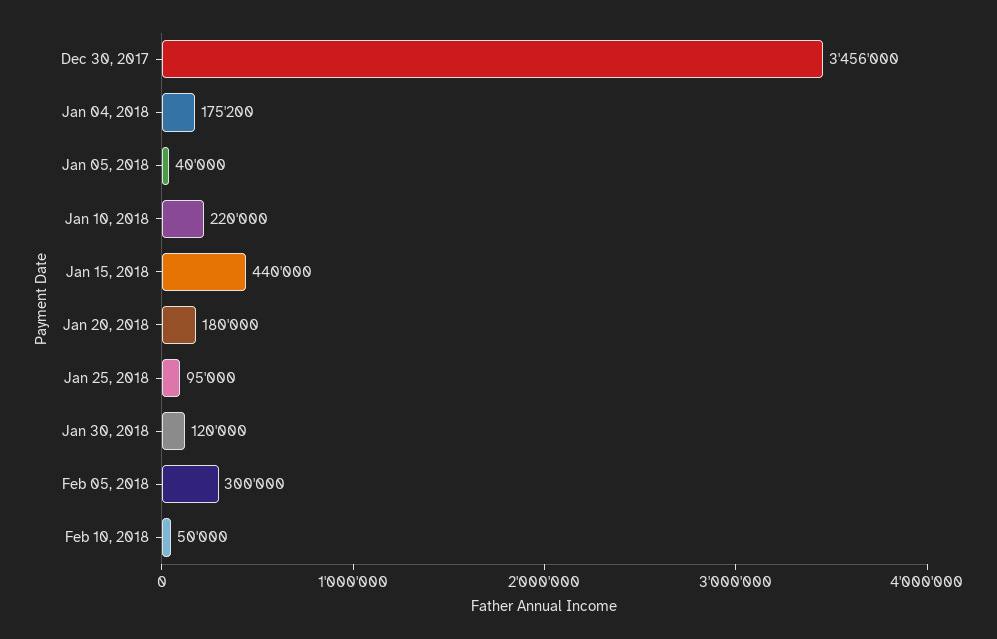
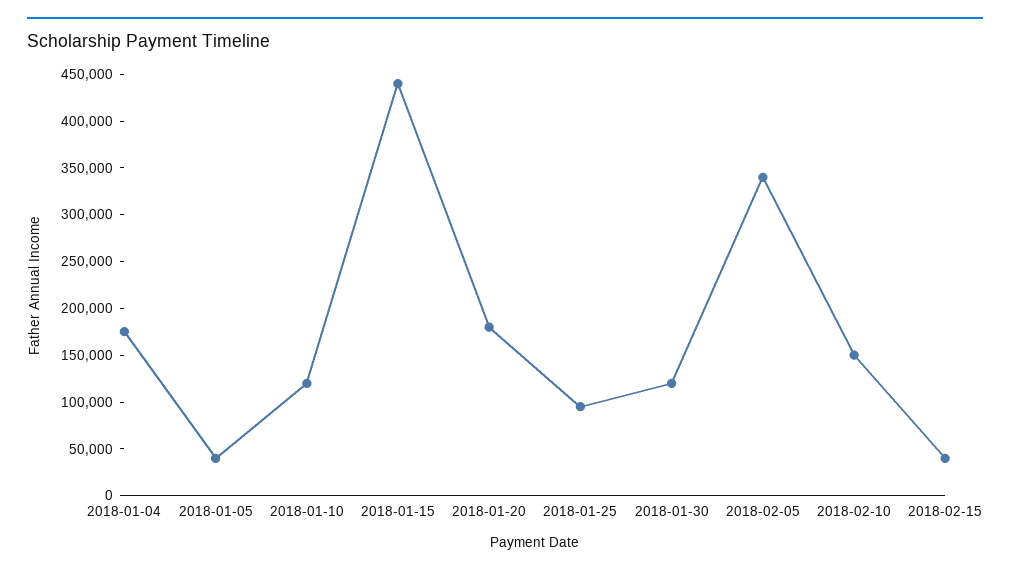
Dec 30, 2017: 3456000 -> none
Jan 10, 2018: 220000 -> 120000
Feb 05, 2018: 300000 -> 340000
Feb 10, 2018: 50000 -> 150000
2018-02-15: none -> 40000

